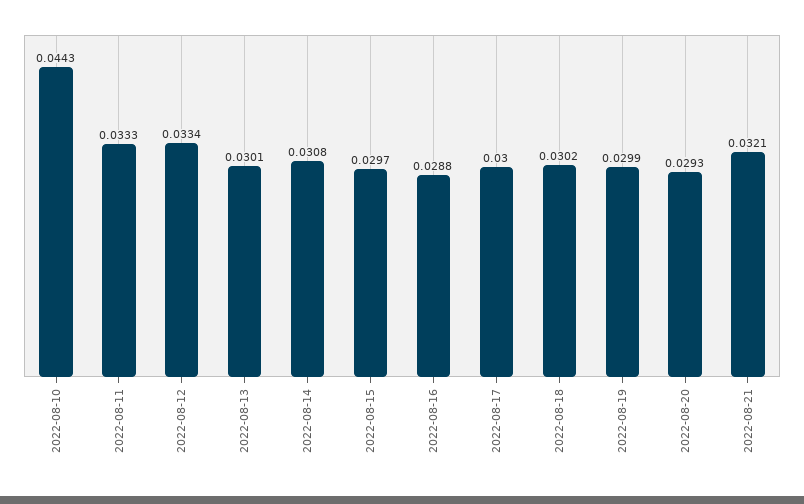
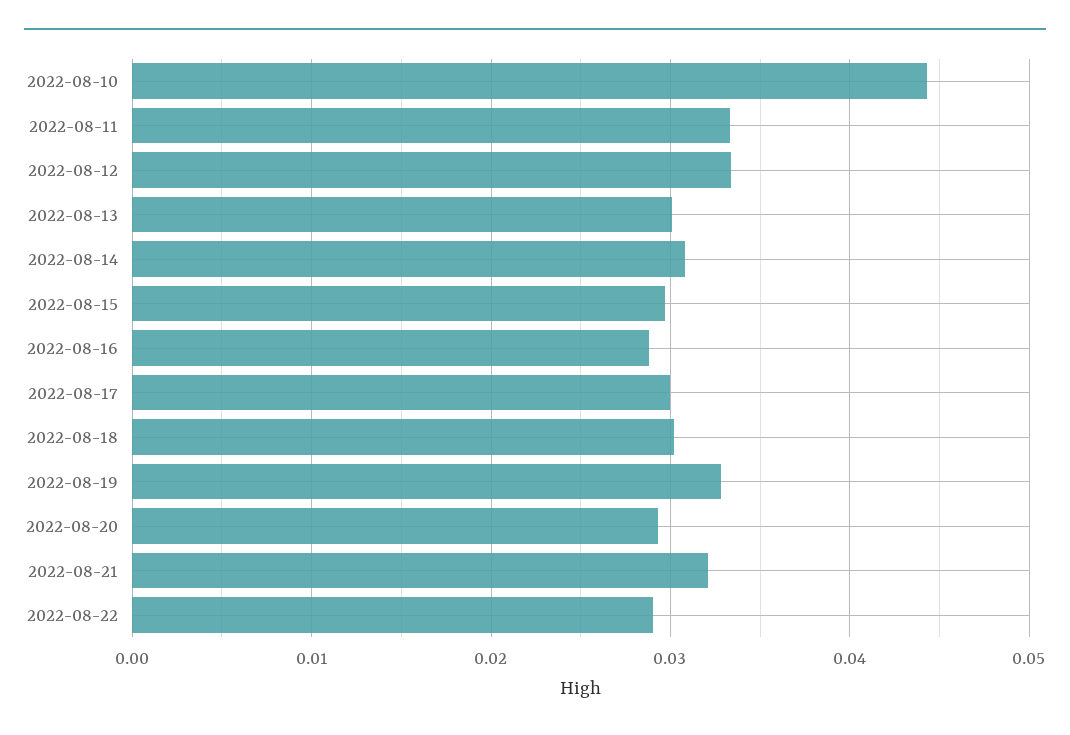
2022-08-19: 0.0299 -> 0.033
2022-08-22: none -> 0.029

